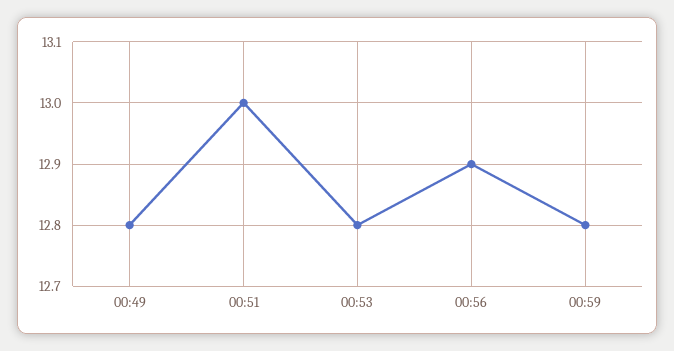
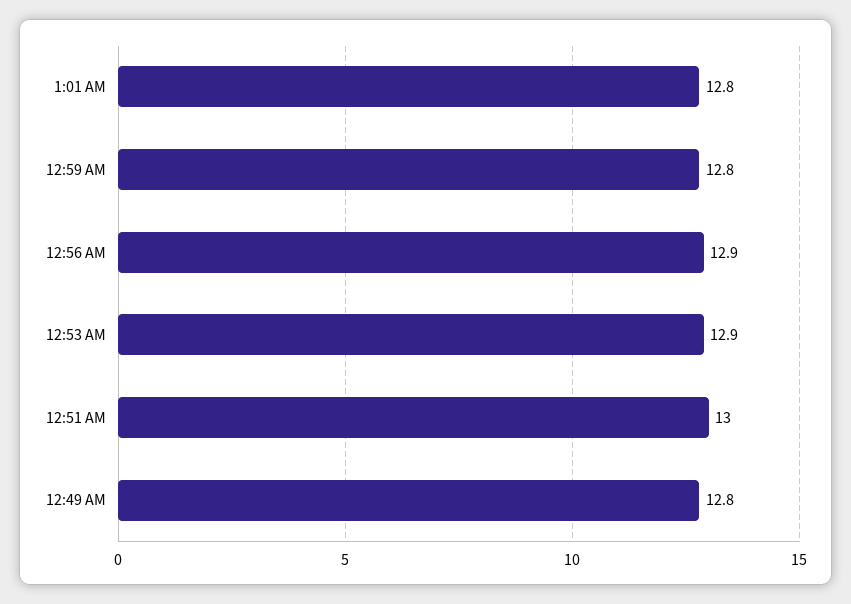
00:53: 12.8 -> 12.9
1:01 AM: none -> 12.8

